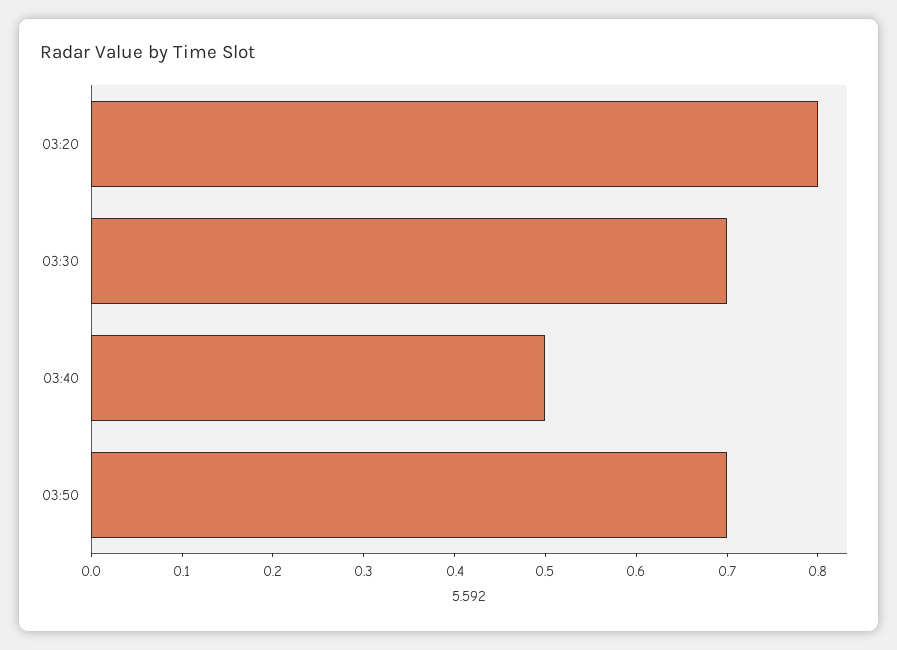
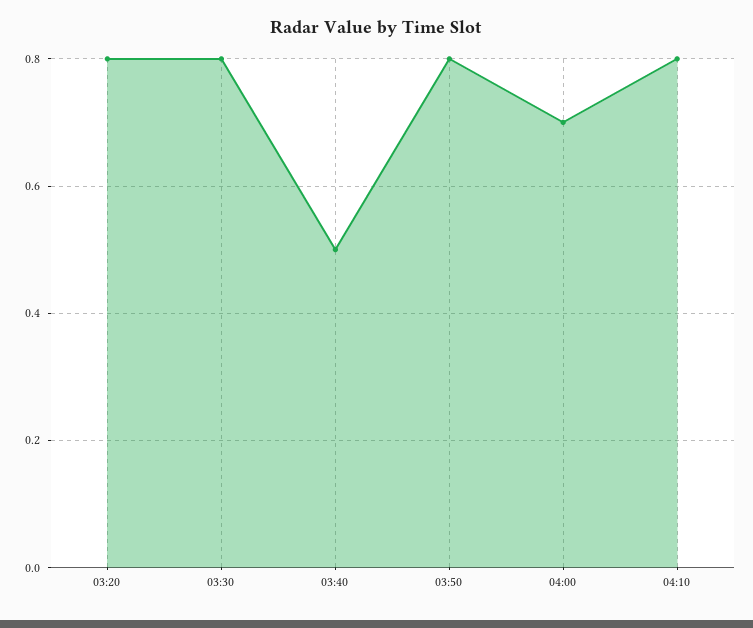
03:30: 0.7 -> 0.8
03:50: 0.7 -> 0.8
04:00: none -> 0.7
04:10: none -> 0.8

